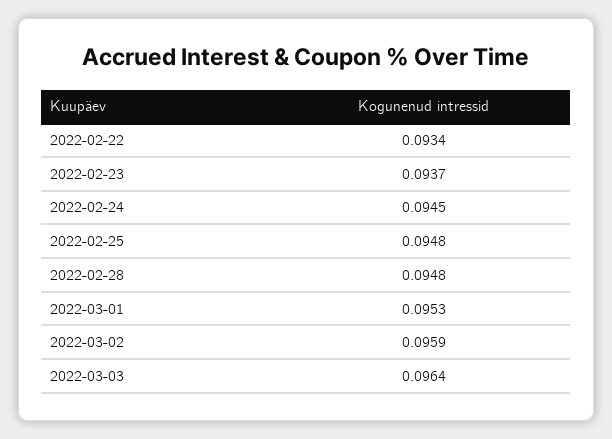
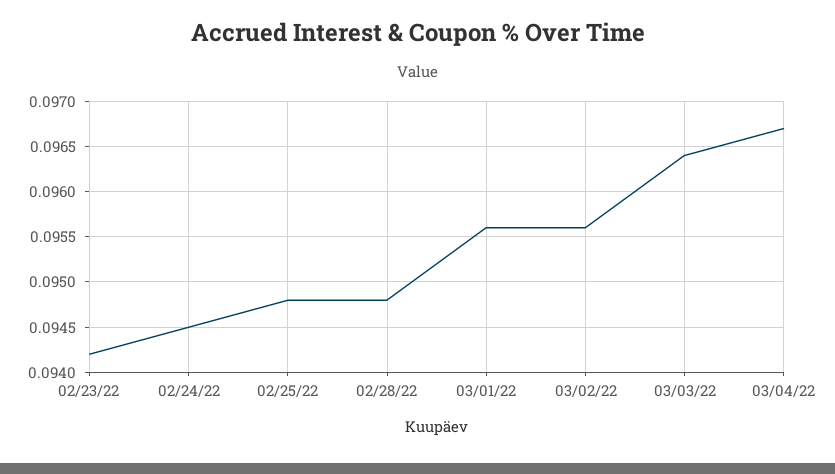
2022-02-22: 0.0934 -> none
2022-02-23: 0.0937 -> 0.0942
2022-03-01: 0.0953 -> 0.0956
2022-03-02: 0.0959 -> 0.0956
03/04/22: none -> 0.0967

